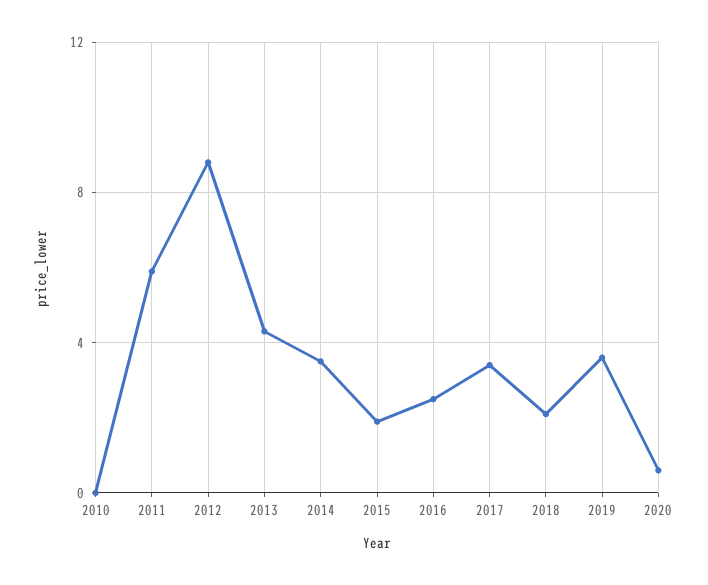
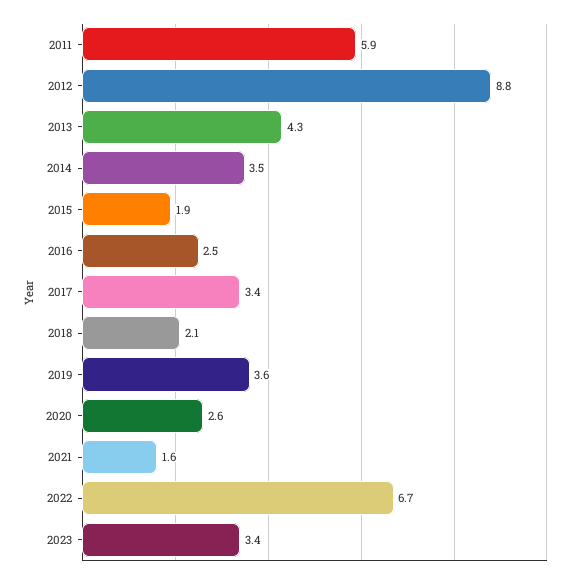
2010: 0 -> none
2020: 0.5 -> 2.6
2021: none -> 1.6
2022: none -> 6.7
2023: none -> 3.4

